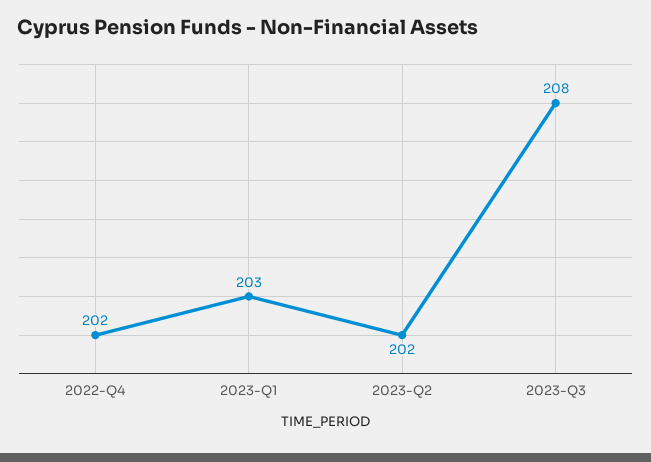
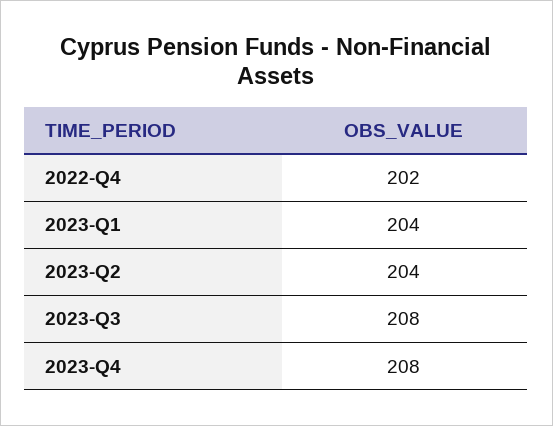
2023-Q1: 203 -> 204
2023-Q2: 202 -> 204
2023-Q4: none -> 208

